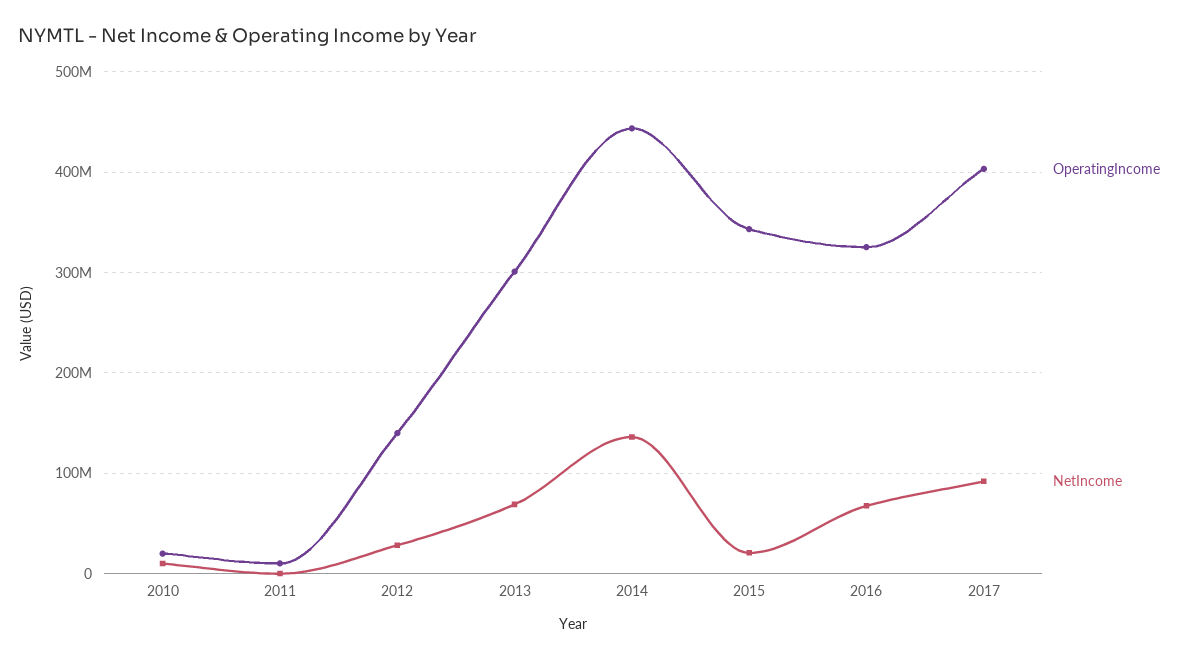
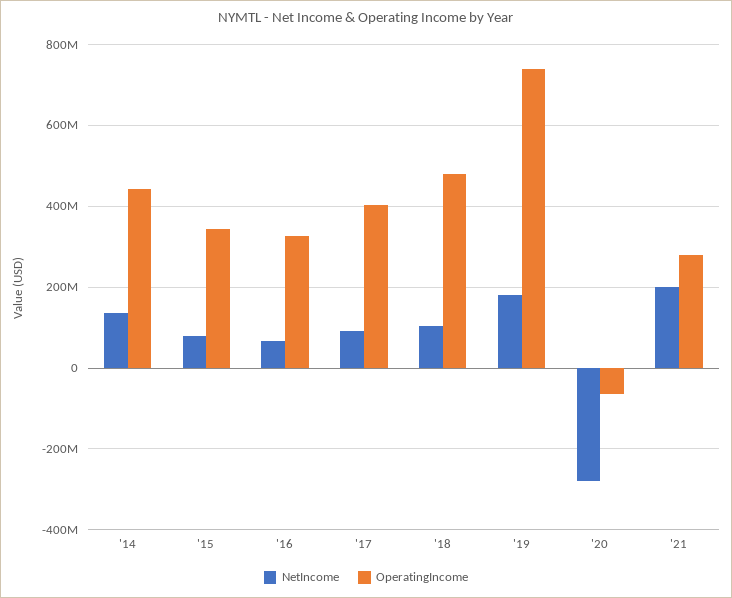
OperatingIncome, 2010: 20000000 -> none
NetIncome, 2010: 10000000 -> none
OperatingIncome, 2011: 10000000 -> none
NetIncome, 2011: 0 -> none
OperatingIncome, 2012: 140000000 -> none
NetIncome, 2012: 30000000 -> none
OperatingIncome, 2013: 300000000 -> none
NetIncome, 2013: 70000000 -> none
NetIncome, 2015: 20000000 -> 80000000
NetIncome, '18: none -> 100000000
OperatingIncome, '18: none -> 480000000
NetIncome, '19: none -> 180000000
OperatingIncome, '19: none -> 740000000
NetIncome, '20: none -> -280000000
OperatingIncome, '20: none -> -60000000
NetIncome, '21: none -> 200000000
OperatingIncome, '21: none -> 280000000

